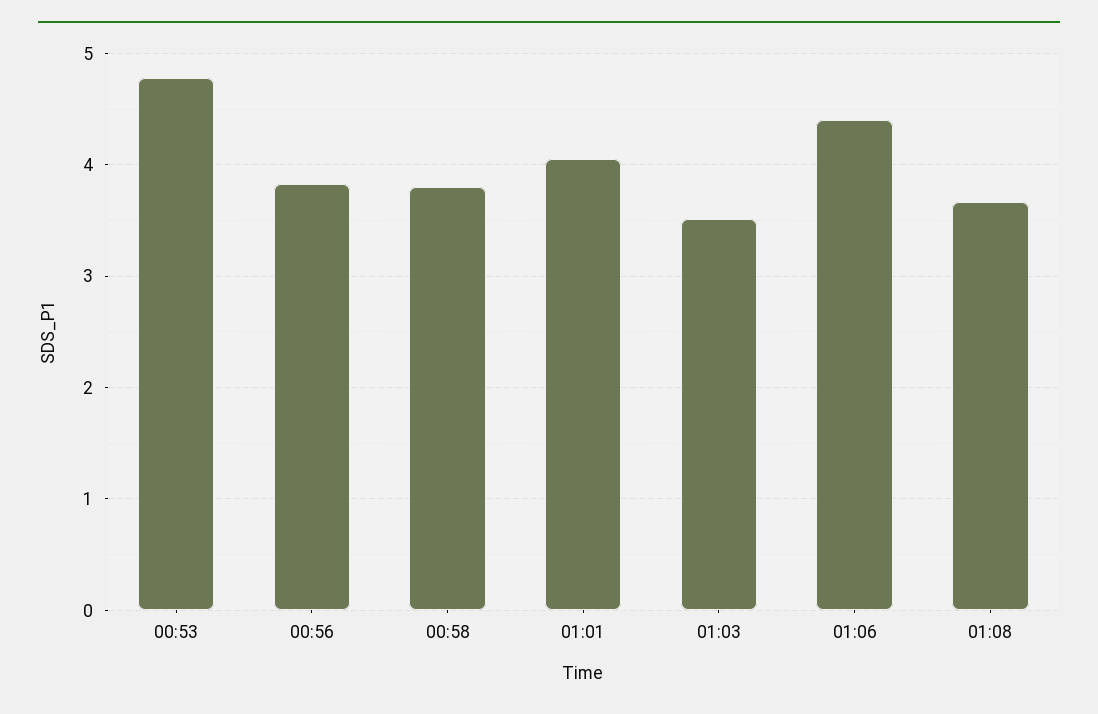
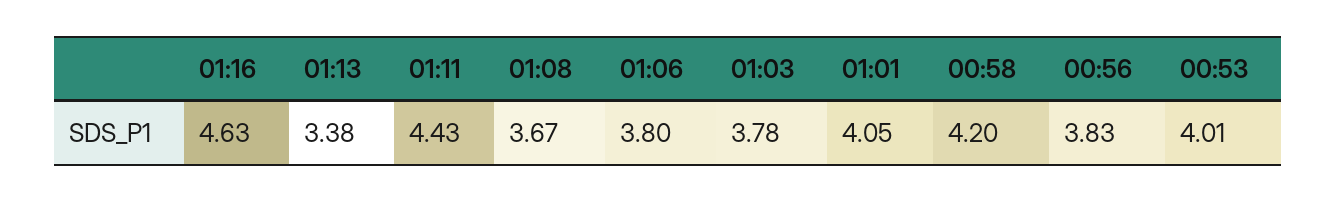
00:53: 4.8 -> 4.01
00:58: 3.8 -> 4.2
01:03: 3.5 -> 3.78
01:06: 4.4 -> 3.8
01:16: none -> 4.63
01:13: none -> 3.38
01:11: none -> 4.43

